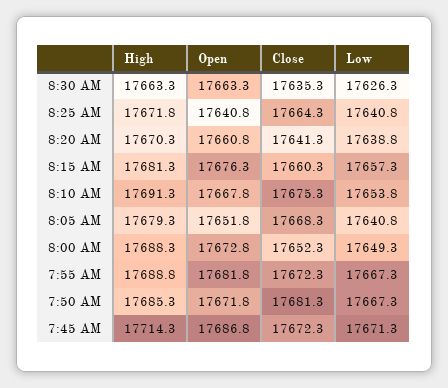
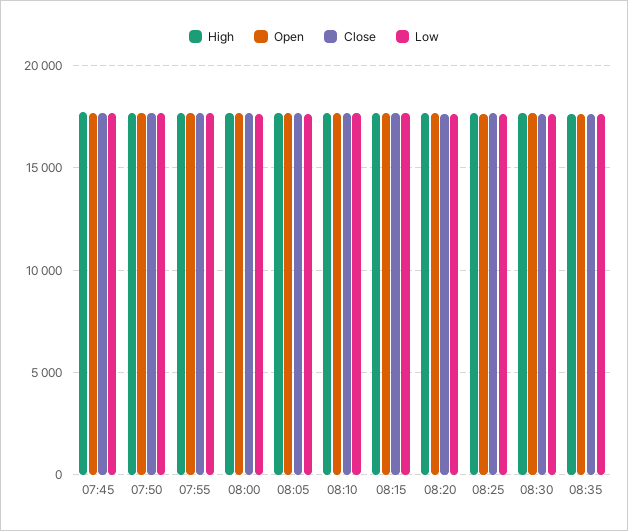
High, 08:35: none -> 17500
Open, 08:35: none -> 17500
Close, 08:35: none -> 17500
Low, 08:35: none -> 17500

